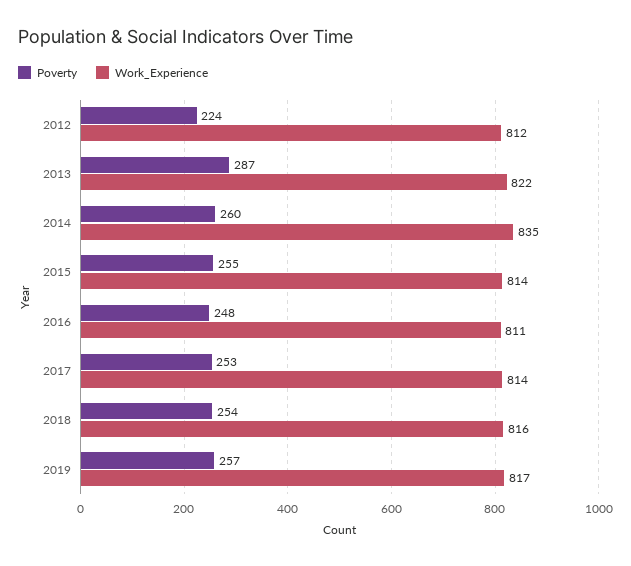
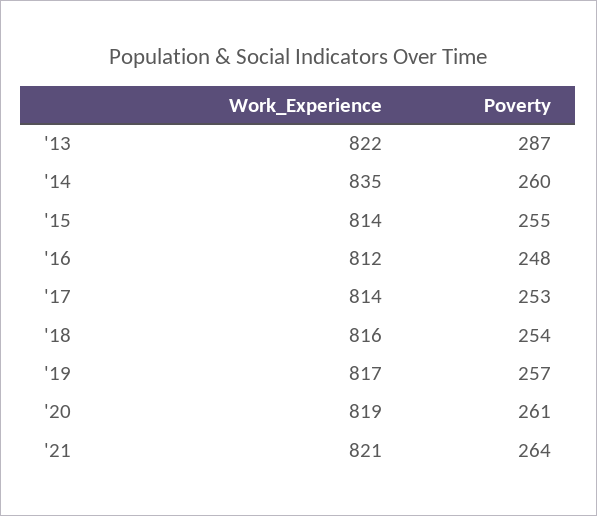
Poverty, 2012: 224 -> none
Work_Experience, 2012: 812 -> none
Work_Experience, 2016: 811 -> 812
Work_Experience, '20: none -> 819
Poverty, '20: none -> 261
Work_Experience, '21: none -> 821
Poverty, '21: none -> 264

